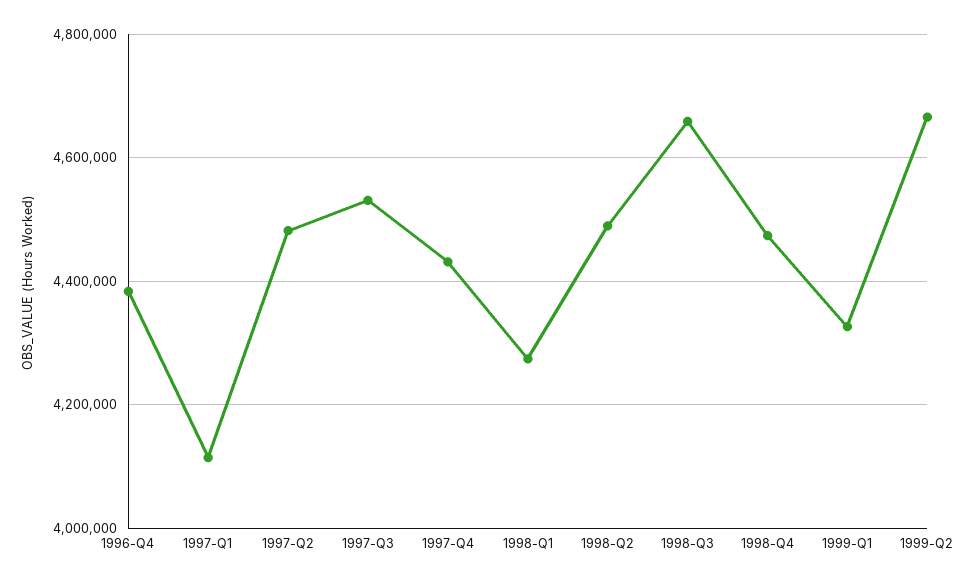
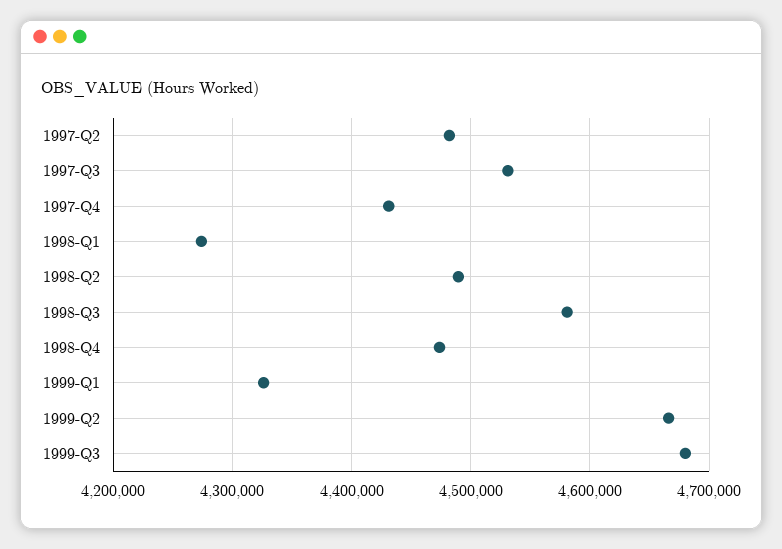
1996-Q4: 4380000 -> none
1997-Q1: 4120000 -> none
1998-Q3: 4660000 -> 4580000
1999-Q3: none -> 4680000

